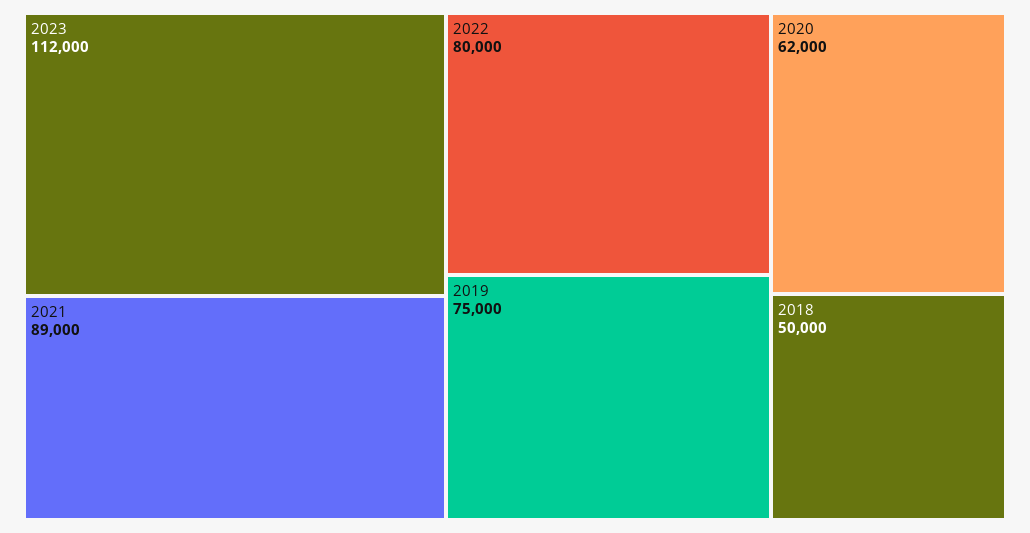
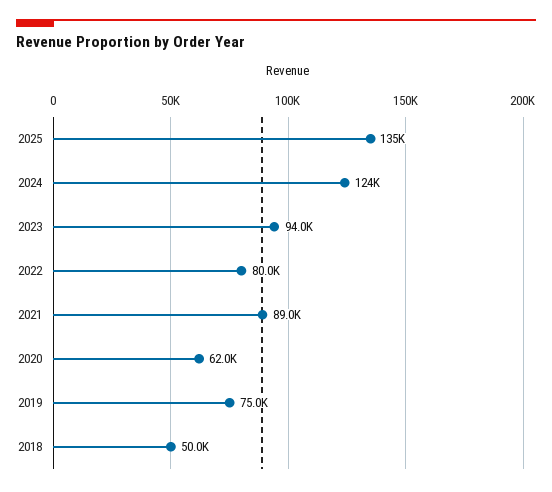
2023: 112000 -> 94000
2025: none -> 135000
2024: none -> 124000

